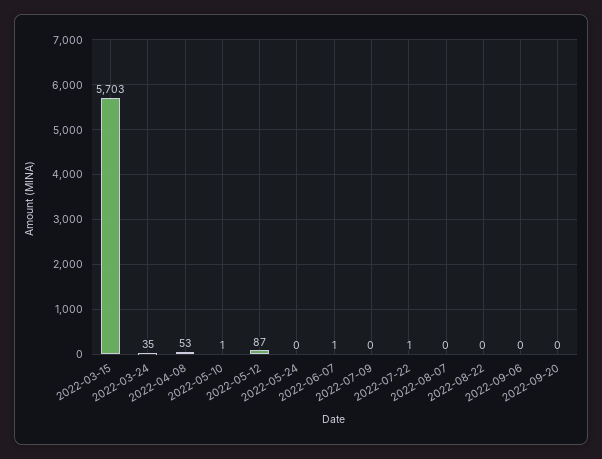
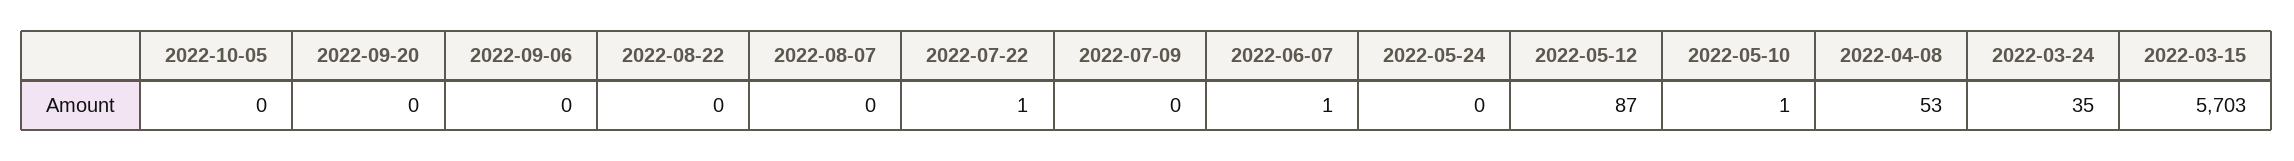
2022-10-05: none -> 0

